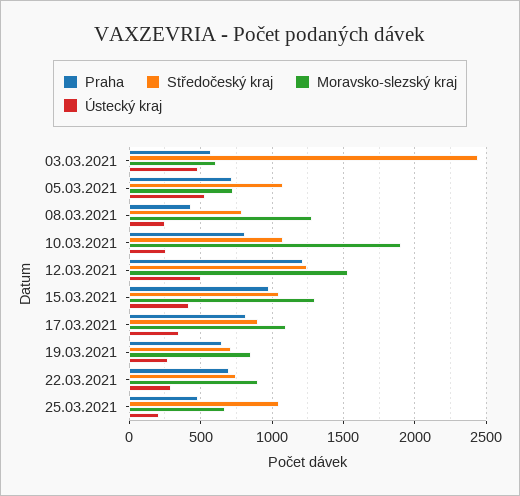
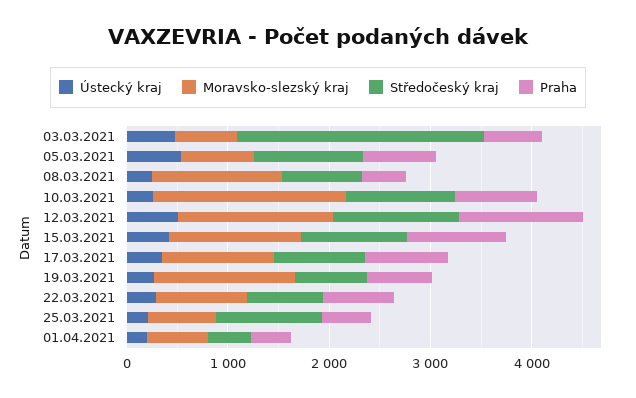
Moravsko-slezský kraj, 19.03.2021: 850 -> 1400
Ústecký kraj, 01.04.2021: none -> 200
Moravsko-slezský kraj, 01.04.2021: none -> 600
Středočeský kraj, 01.04.2021: none -> 400
Praha, 01.04.2021: none -> 400

